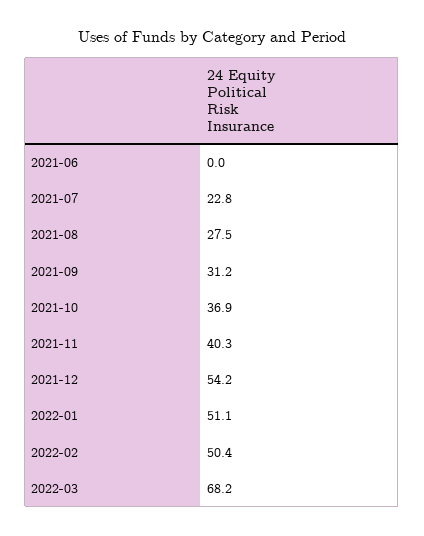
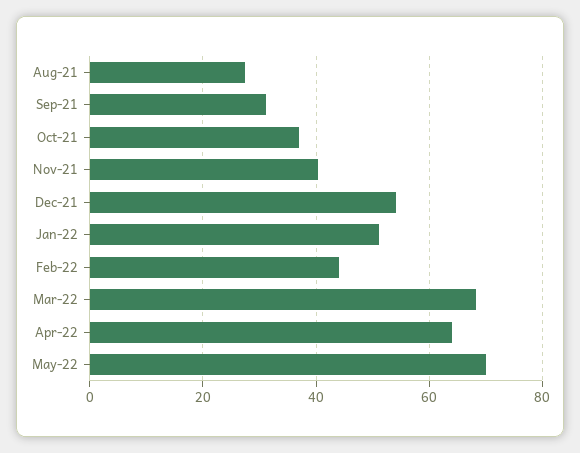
2021-06: 0 -> none
2021-07: 22.8 -> none
2022-02: 50.4 -> 44
Apr-22: none -> 64
May-22: none -> 70

